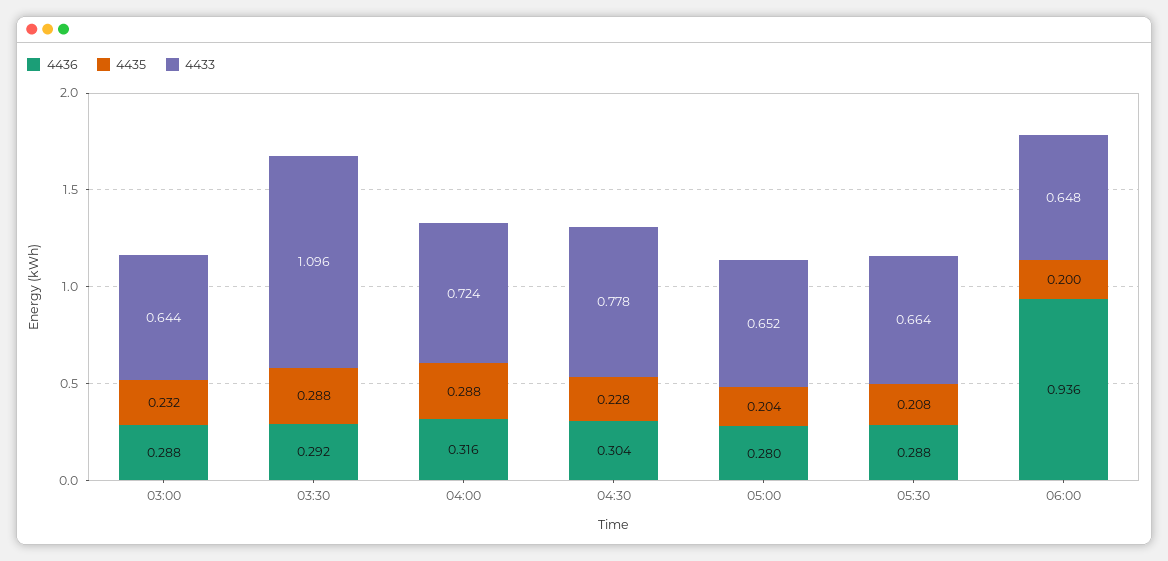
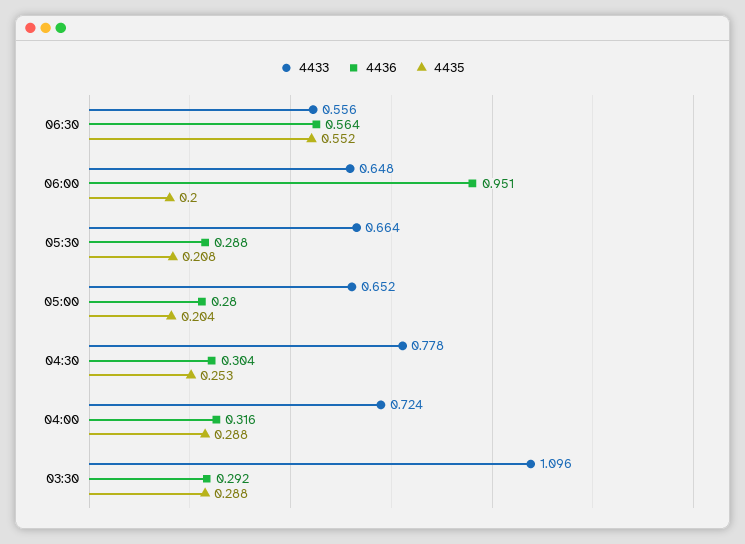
4436, 03:00: 0.288 -> none
4435, 03:00: 0.232 -> none
4433, 03:00: 0.644 -> none
4435, 04:30: 0.228 -> 0.253
4436, 06:00: 0.936 -> 0.951
4433, 06:30: none -> 0.556
4436, 06:30: none -> 0.564
4435, 06:30: none -> 0.552

